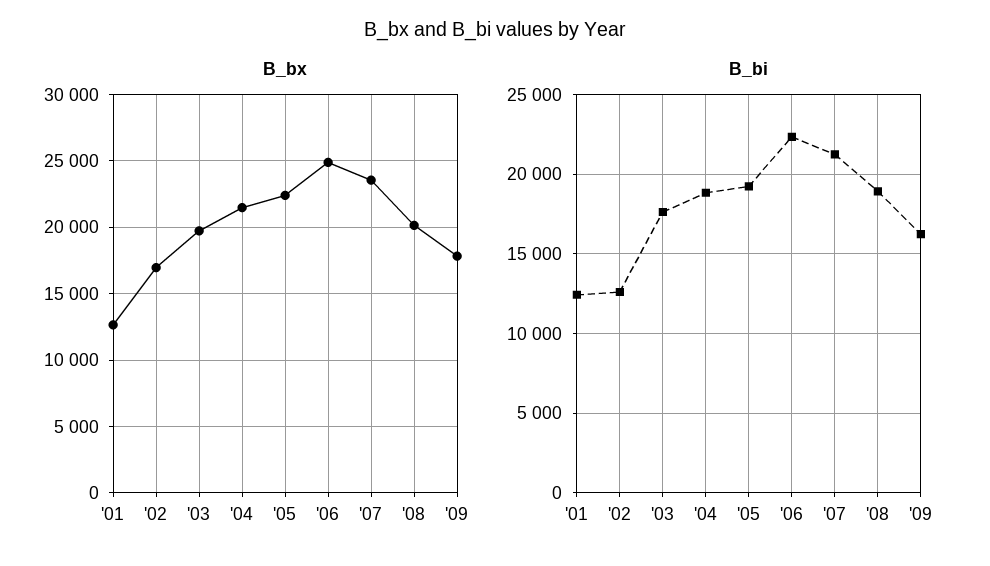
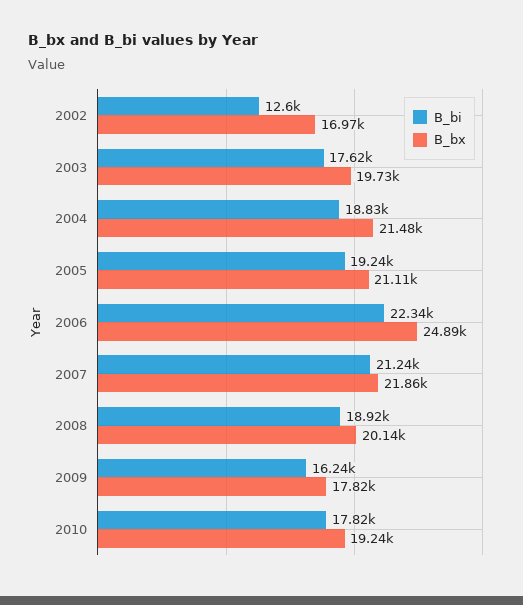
B_bx, '01: 12500 -> none
B_bx, '05: 22500 -> 21110
B_bx, '07: 23500 -> 21860
B_bi, '01: 12500 -> none
B_bi, 2010: none -> 17820
B_bx, 2010: none -> 19240

